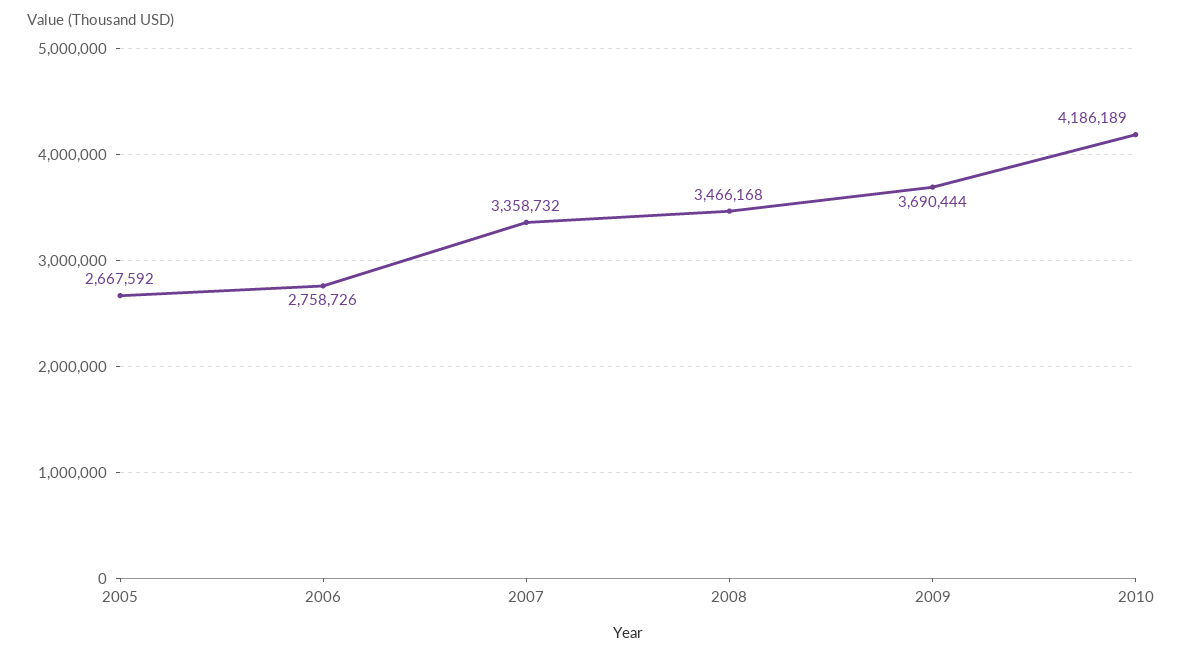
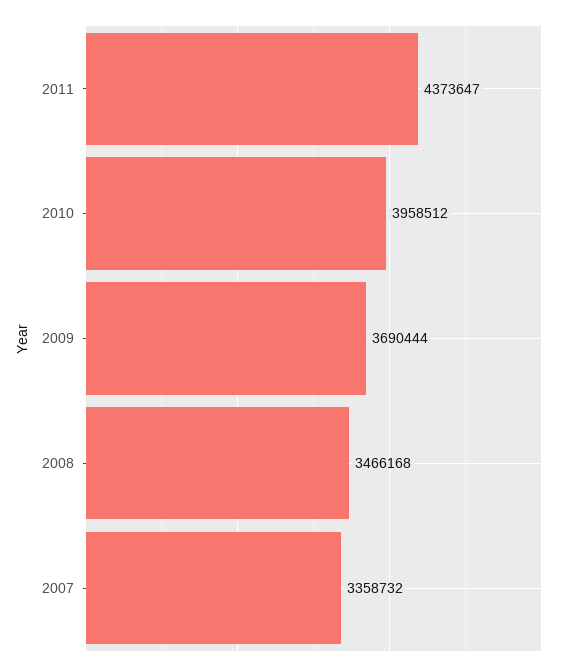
2005: 2667592 -> none
2006: 2758726 -> none
2010: 4186189 -> 3958512
2011: none -> 4373647

